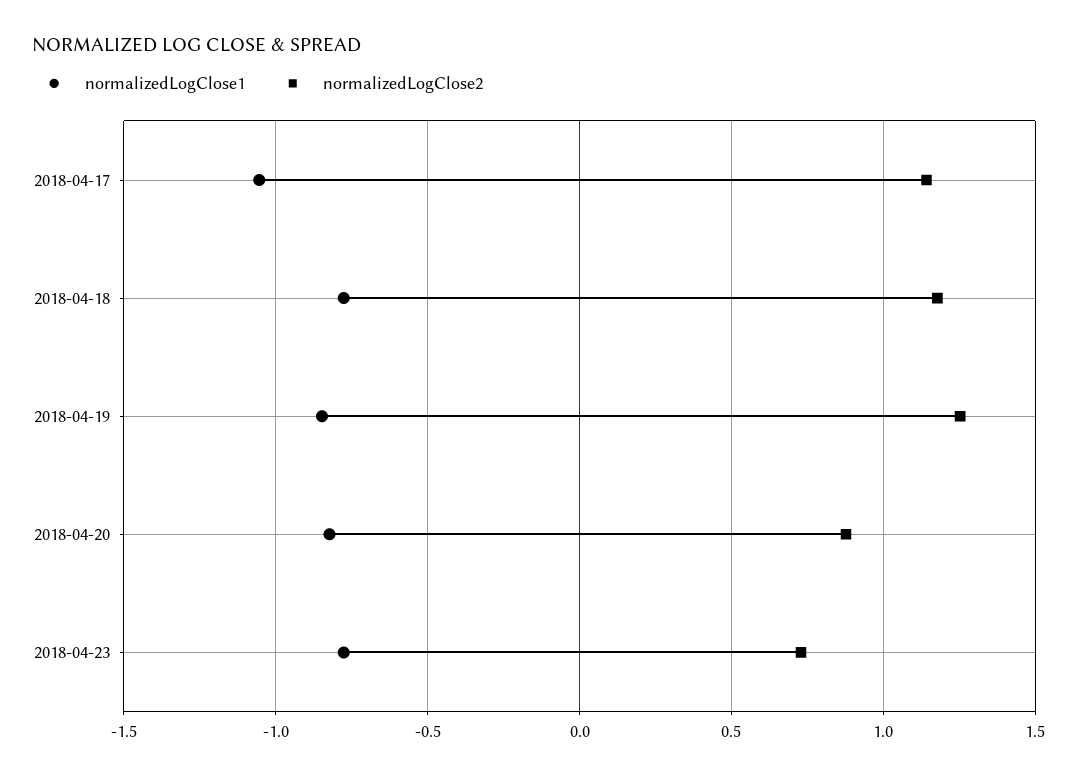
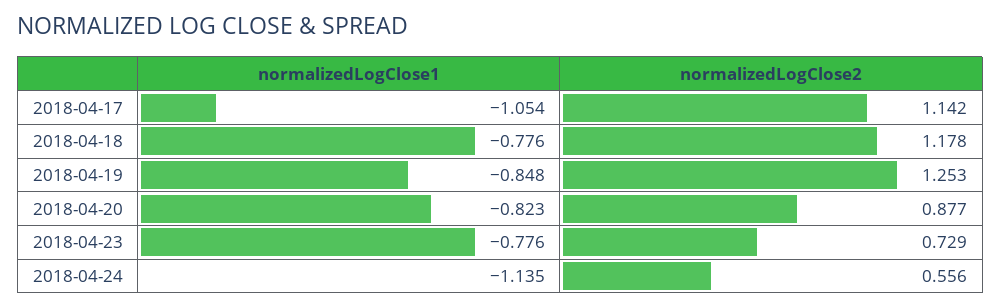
normalizedLogClose1, 2018-04-24: none -> -1.135
normalizedLogClose2, 2018-04-24: none -> 0.556

